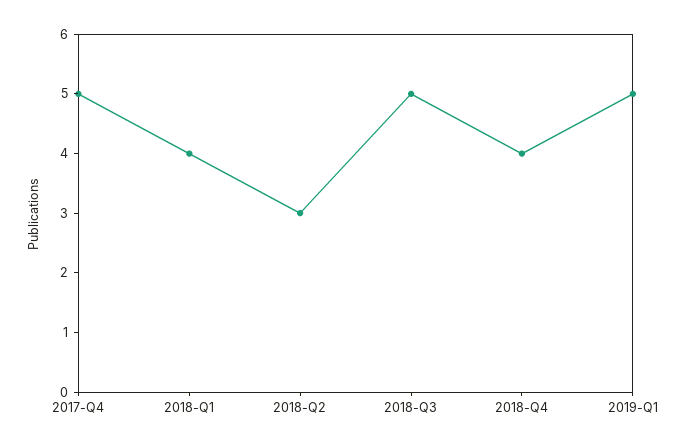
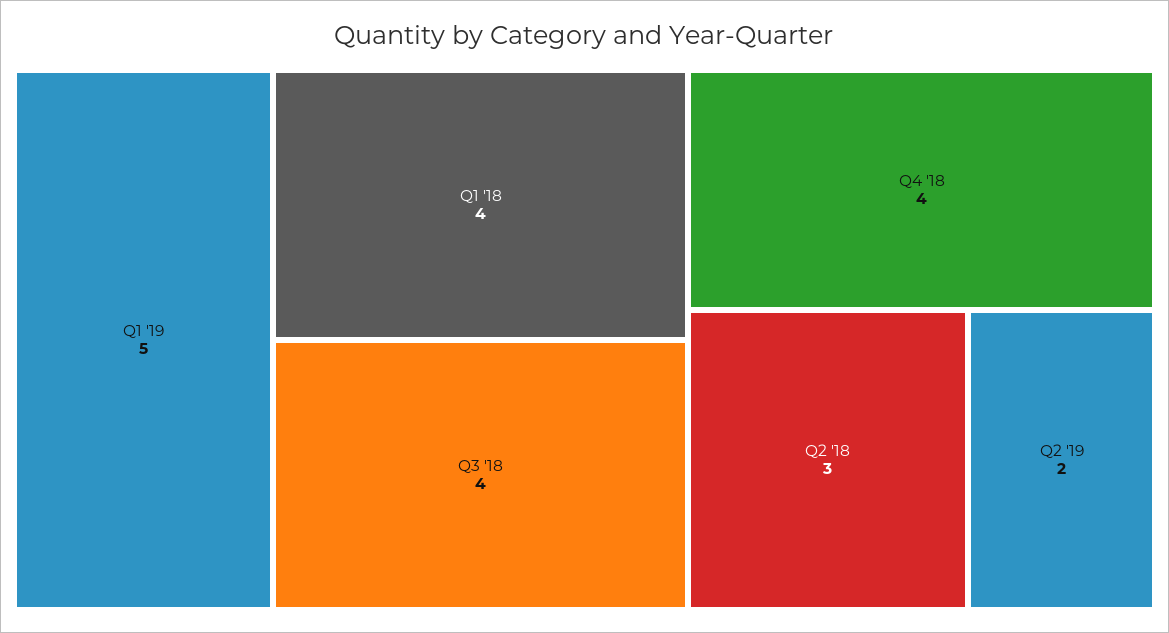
2017-Q4: 5 -> none
2018-Q3: 5 -> 4
Q2 '19: none -> 2

